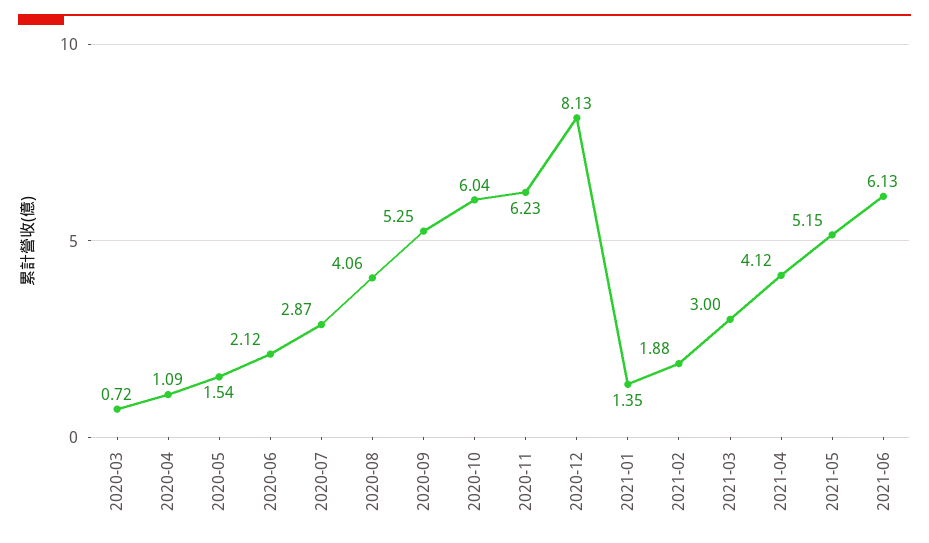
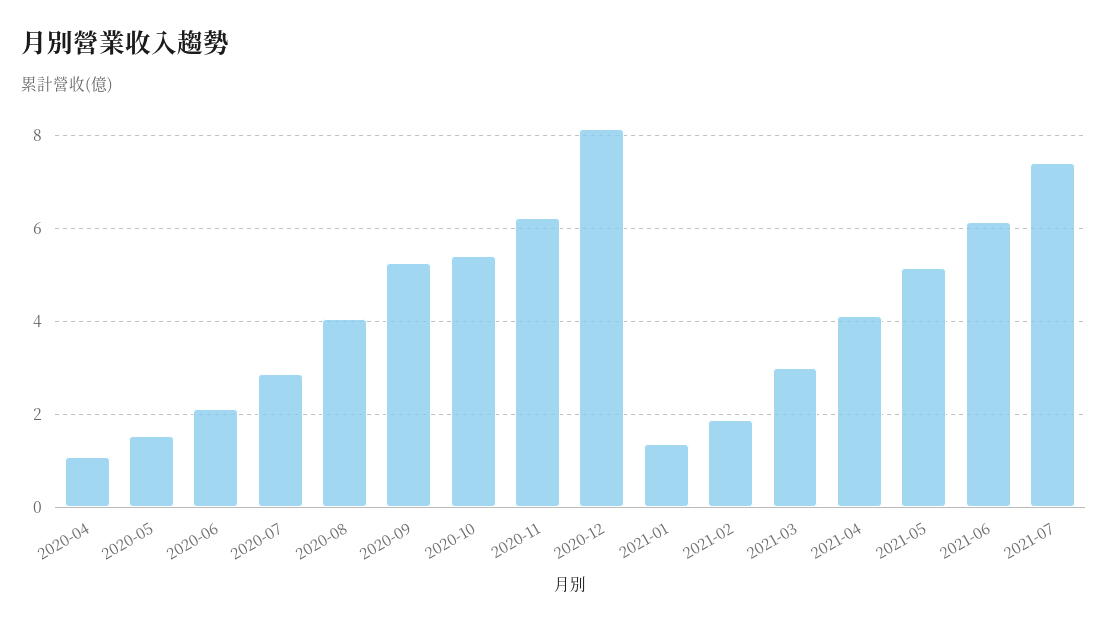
2020-03: 0.72 -> none
2020-10: 6.04 -> 5.4
2021-07: none -> 7.4

